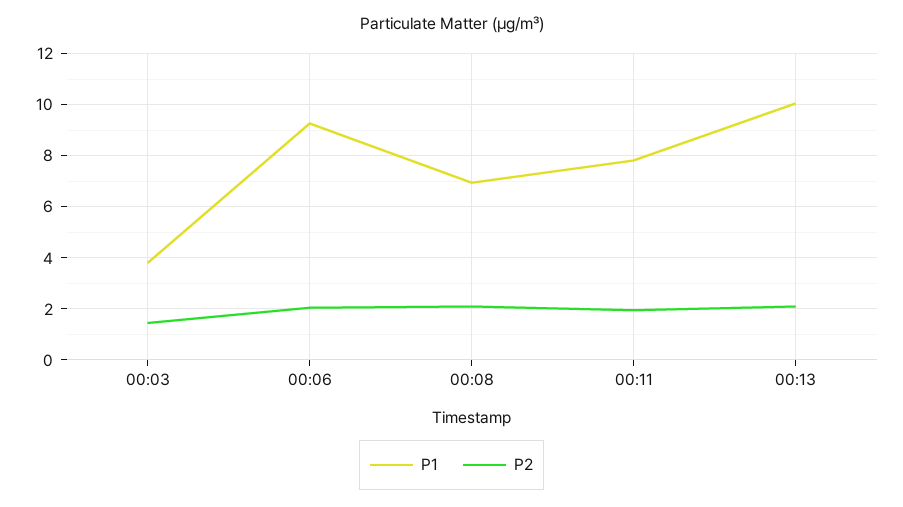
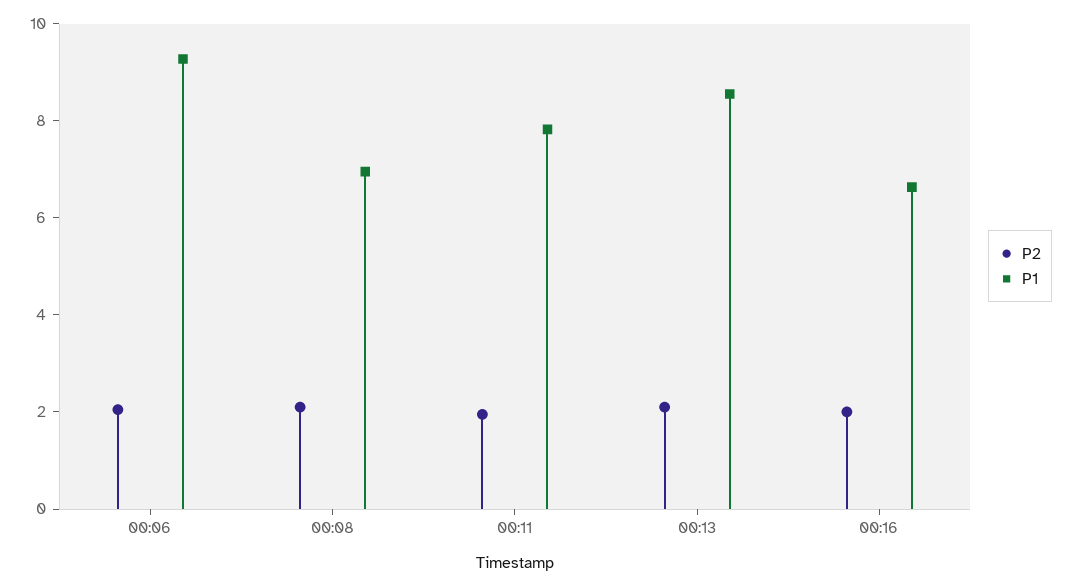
P1, 00:03: 3.75 -> none
P2, 00:03: 1.5 -> none
P1, 00:13: 10 -> 8.5
P2, 00:16: none -> 2
P1, 00:16: none -> 6.5

